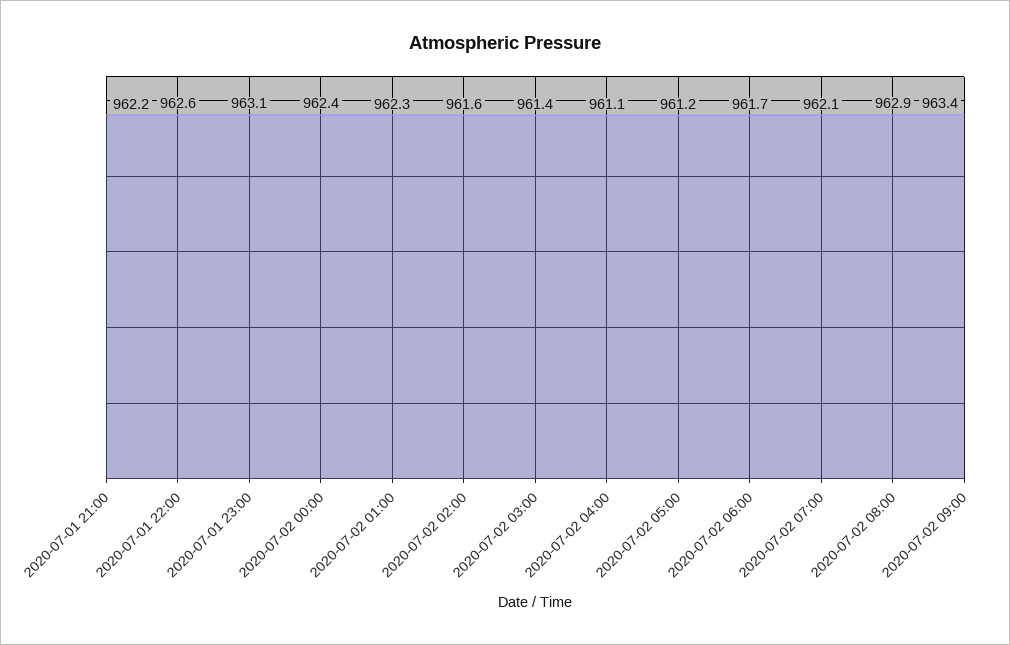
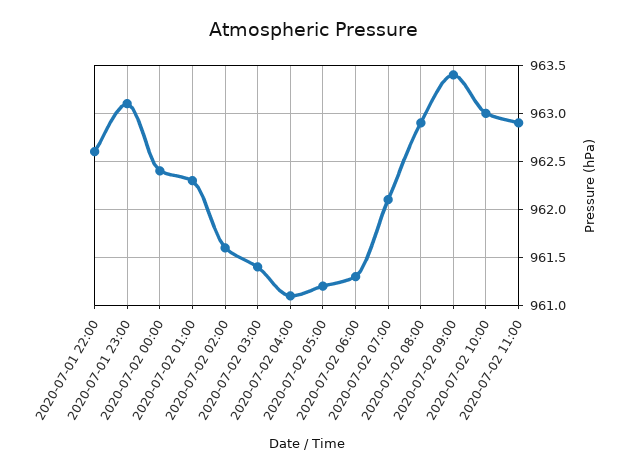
2020-07-01 21:00: 962.2 -> none
2020-07-02 06:00: 961.7 -> 961.3
2020-07-02 10:00: none -> 963
2020-07-02 11:00: none -> 962.9

